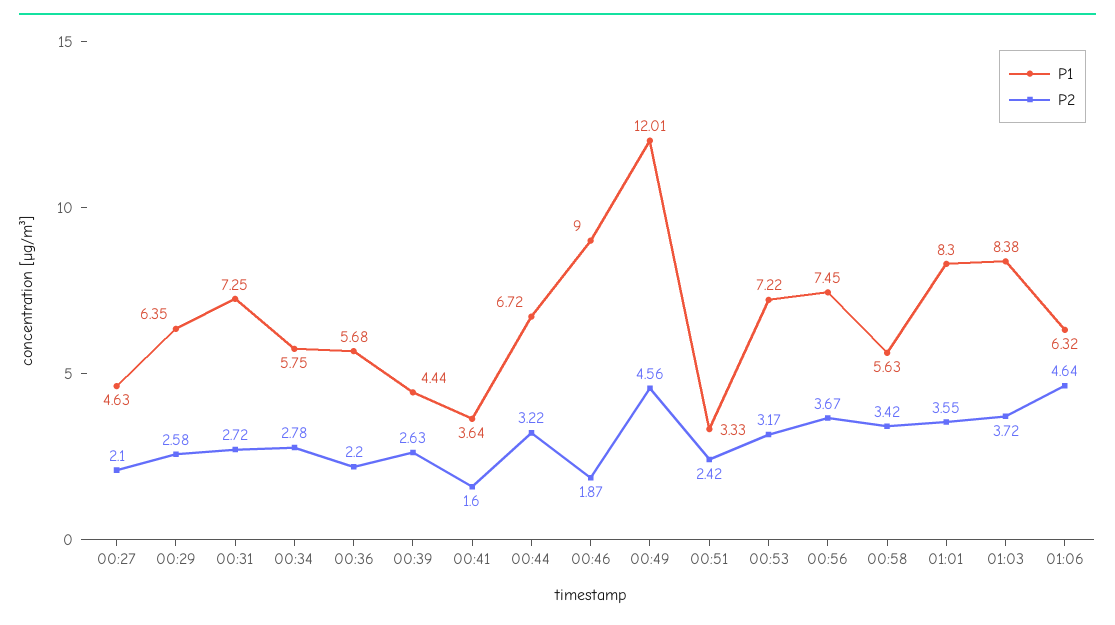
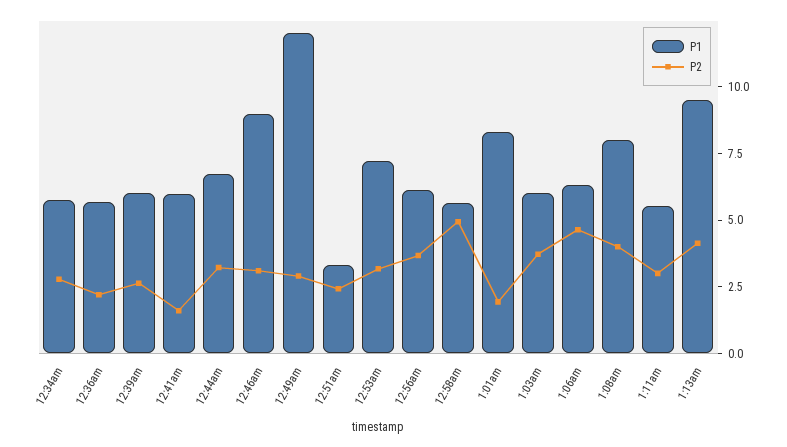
P1, 00:27: 4.63 -> none
P2, 00:27: 2.1 -> none
P1, 00:29: 6.35 -> none
P2, 00:29: 2.58 -> none
P1, 00:31: 7.25 -> none
P2, 00:31: 2.72 -> none
P1, 00:39: 4.44 -> 6
P1, 00:41: 3.64 -> 6
P2, 00:46: 1.87 -> 3
P2, 00:49: 4.56 -> 3
P1, 00:56: 7.45 -> 6
P2, 00:58: 3.42 -> 5
P2, 01:01: 3.55 -> 2
P1, 01:03: 8.38 -> 6
P1, 1:08am: none -> 8
P2, 1:08am: none -> 4
P1, 1:11am: none -> 5.5
P2, 1:11am: none -> 3
P1, 1:13am: none -> 9.5
P2, 1:13am: none -> 4

